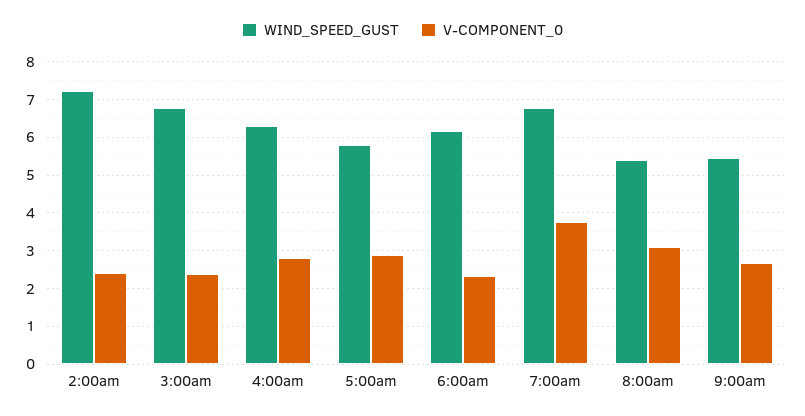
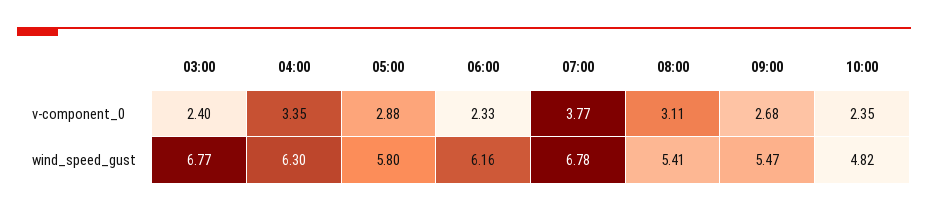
WIND_SPEED_GUST, 2:00am: 7.2 -> none
V-COMPONENT_0, 2:00am: 2.4 -> none
V-COMPONENT_0, 4:00am: 2.8 -> 3.35
V-COMPONENT_0, 10:00: none -> 2.35
WIND_SPEED_GUST, 10:00: none -> 4.82

